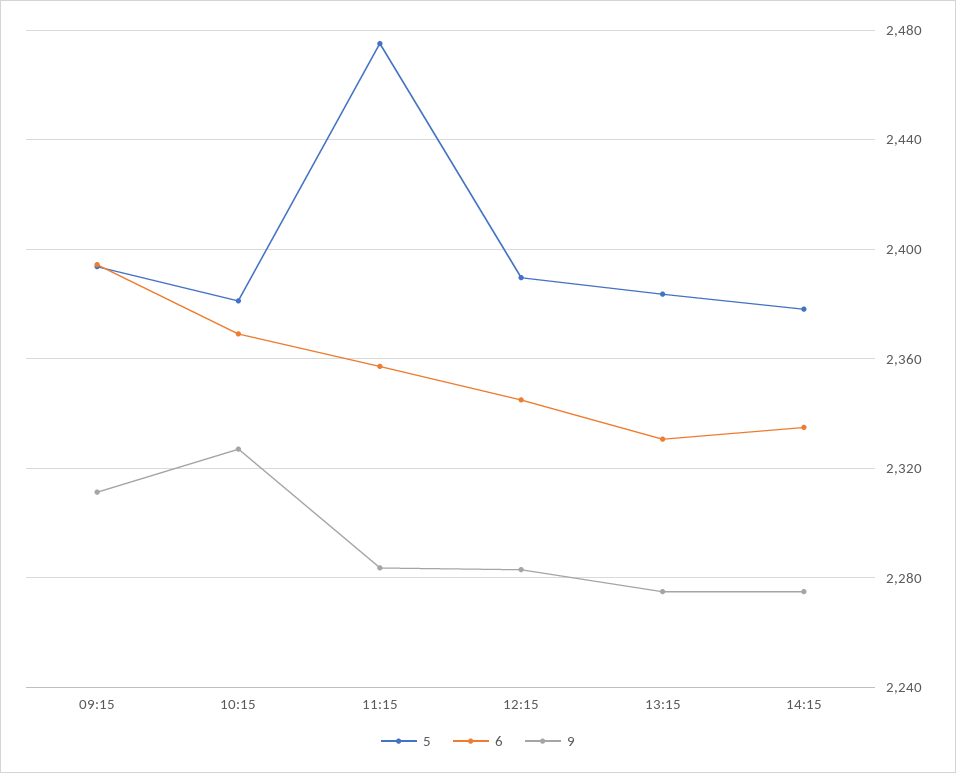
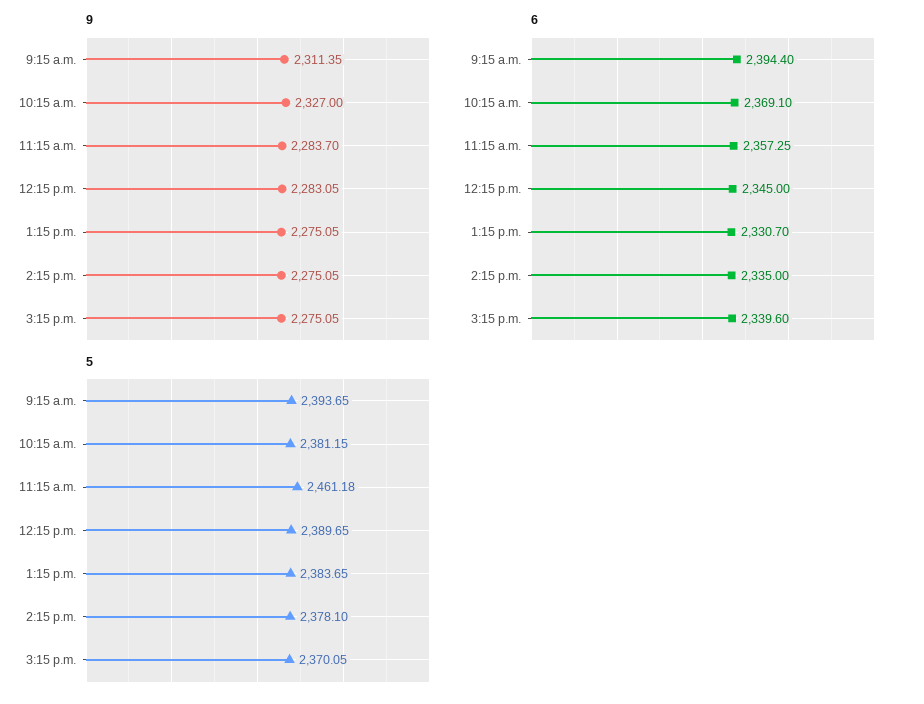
5, 11:15: 2475 -> 2461.18
9, 3:15 p.m.: none -> 2275.05
6, 3:15 p.m.: none -> 2339.6
5, 3:15 p.m.: none -> 2370.05

